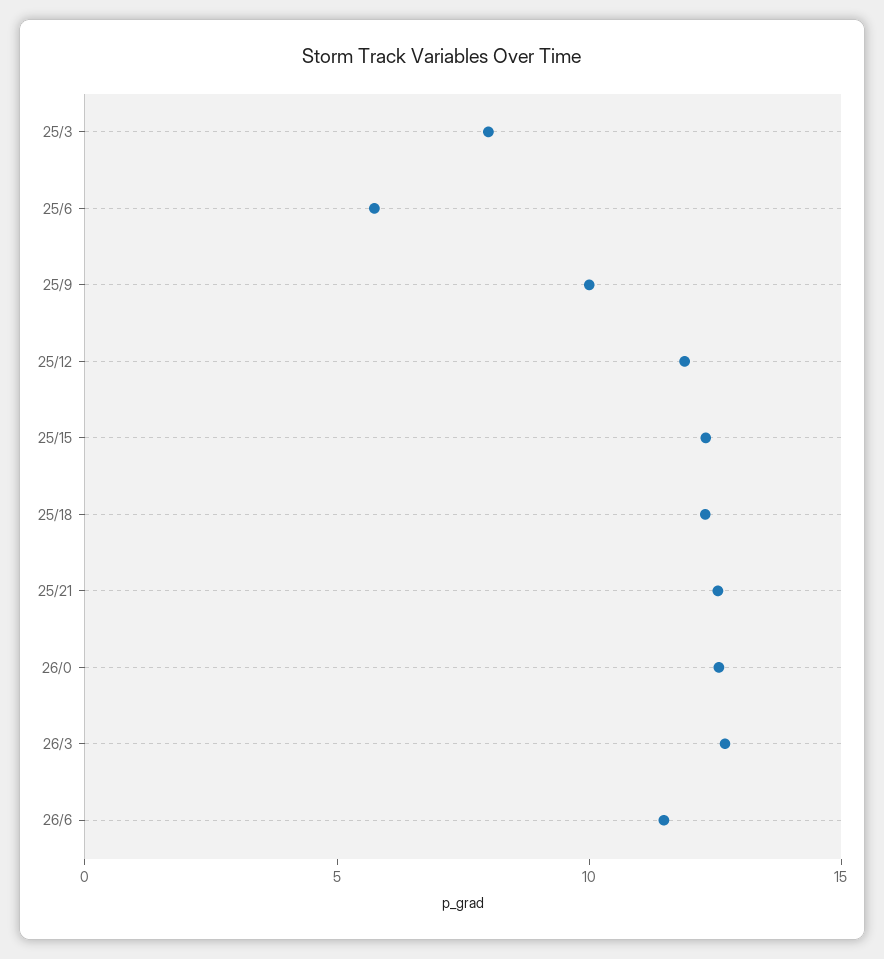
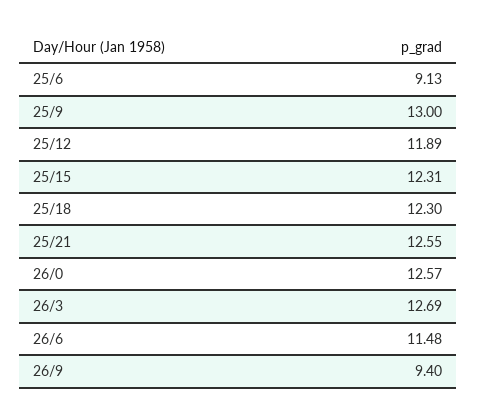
25/3: 8 -> none
25/6: 6 -> 9.13
25/9: 10 -> 13
26/9: none -> 9.4

